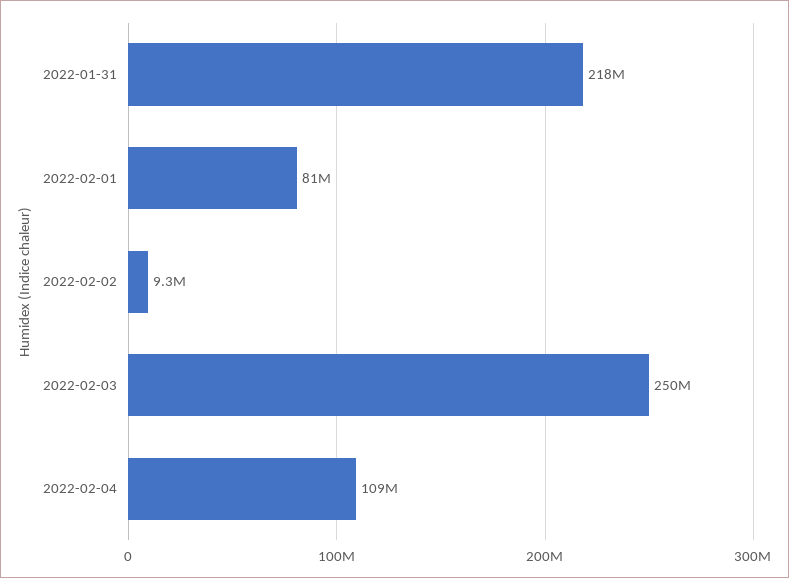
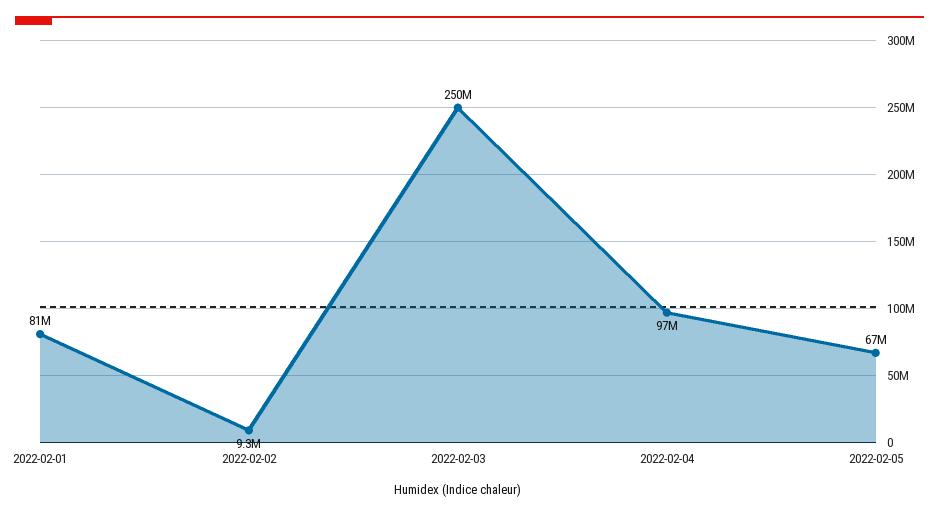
2022-01-31: 218000000 -> none
2022-02-04: 109000000 -> 97000000
2022-02-05: none -> 67000000

